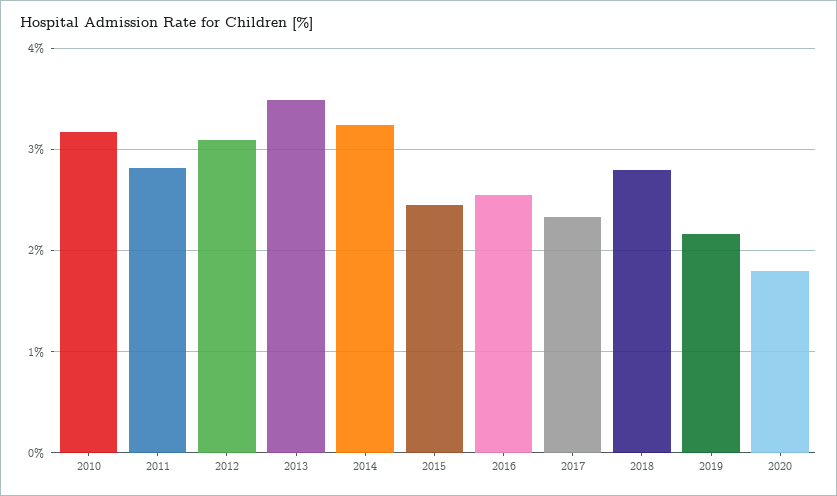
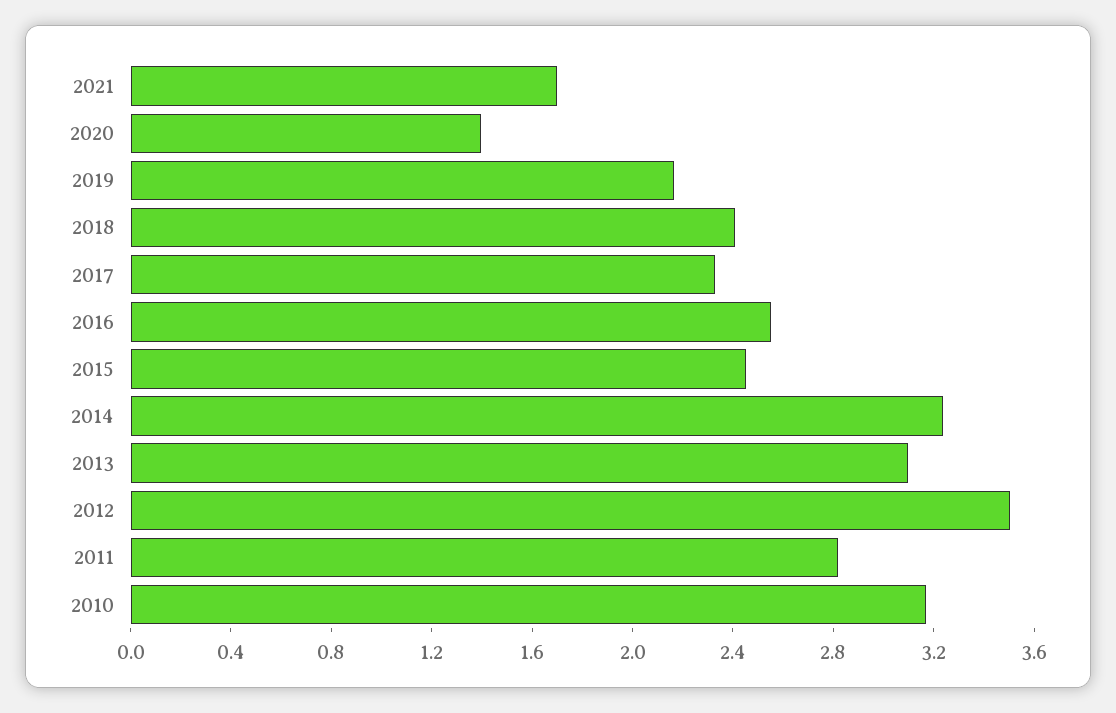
2012: 3.1 -> 3.5
2013: 3.5 -> 3.1
2018: 2.8 -> 2.4
2020: 1.8 -> 1.4
2021: none -> 1.7

